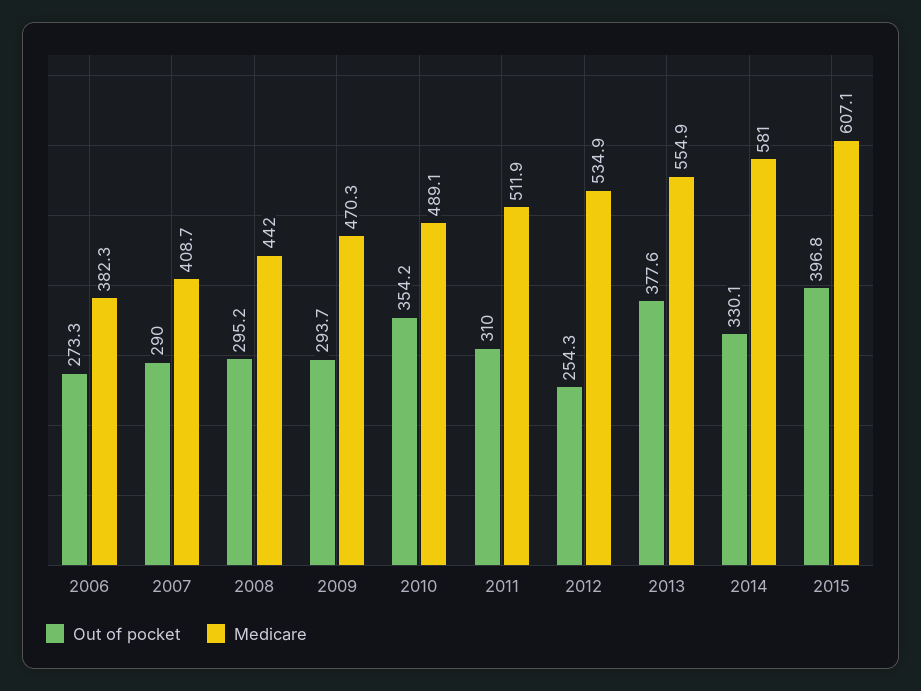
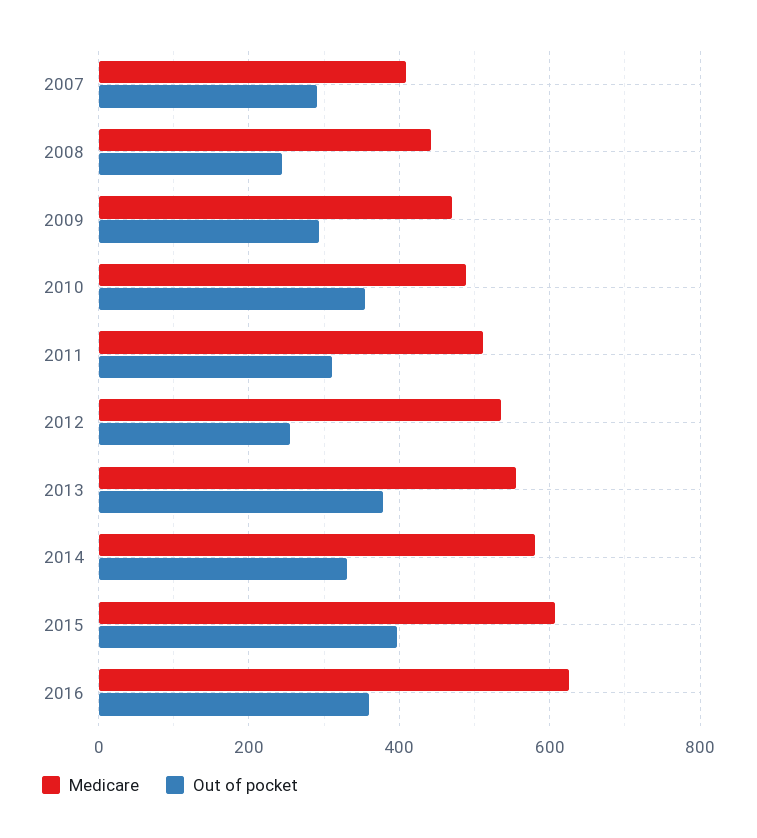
Out of pocket, 2006: 273.3 -> none
Medicare, 2006: 382.3 -> none
Out of pocket, 2008: 295.2 -> 240
Medicare, 2016: none -> 620
Out of pocket, 2016: none -> 360

